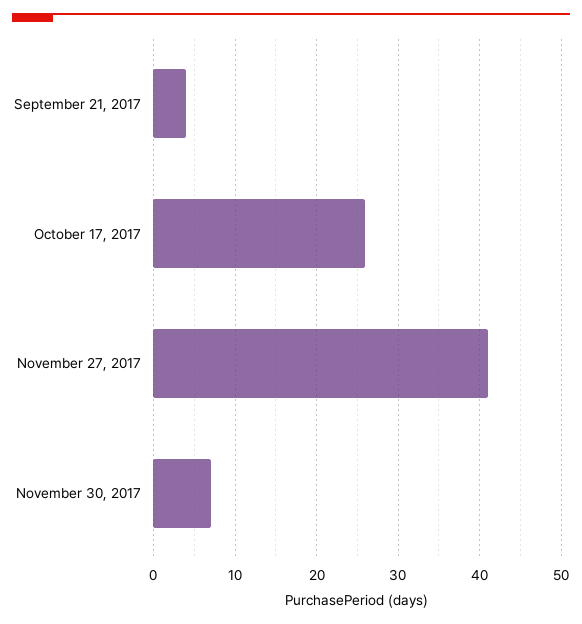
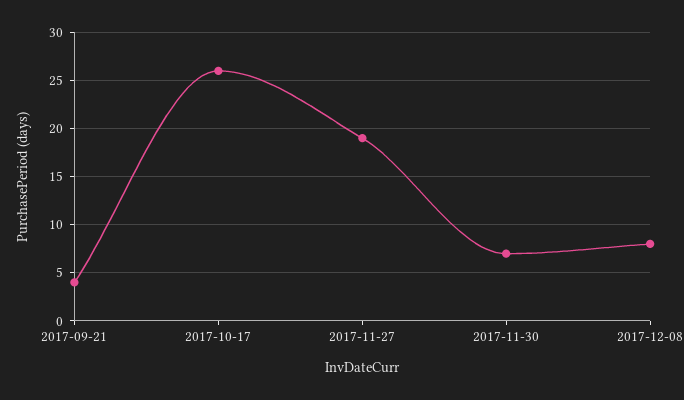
November 27, 2017: 41 -> 19
2017-12-08: none -> 8

